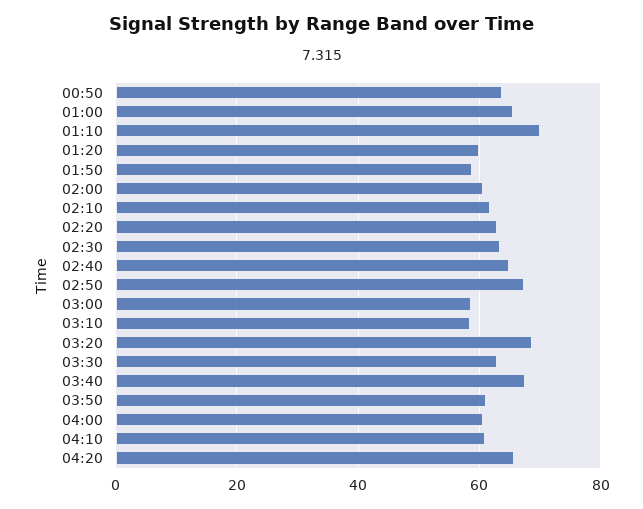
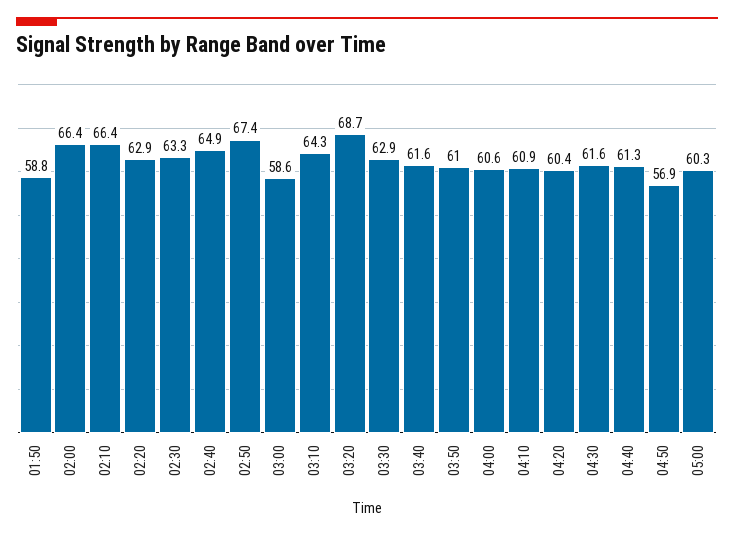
00:50: 64 -> none
01:00: 66 -> none
01:10: 70 -> none
01:20: 60 -> none
02:00: 60 -> 66.4
02:10: 62 -> 66.4
03:10: 58 -> 64.3
03:40: 68 -> 61.6
04:20: 66 -> 60.4
04:30: none -> 61.6
04:40: none -> 61.3
04:50: none -> 56.9
05:00: none -> 60.3

